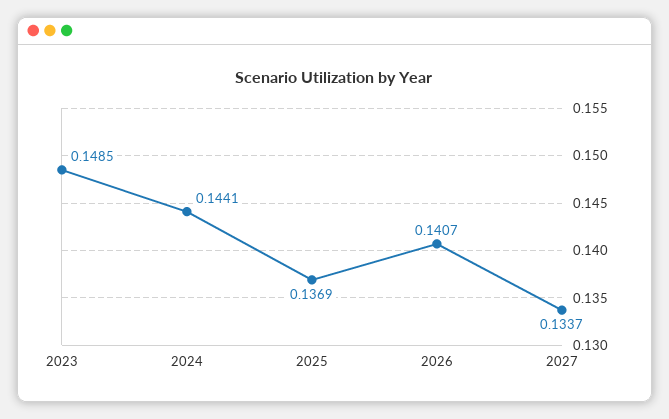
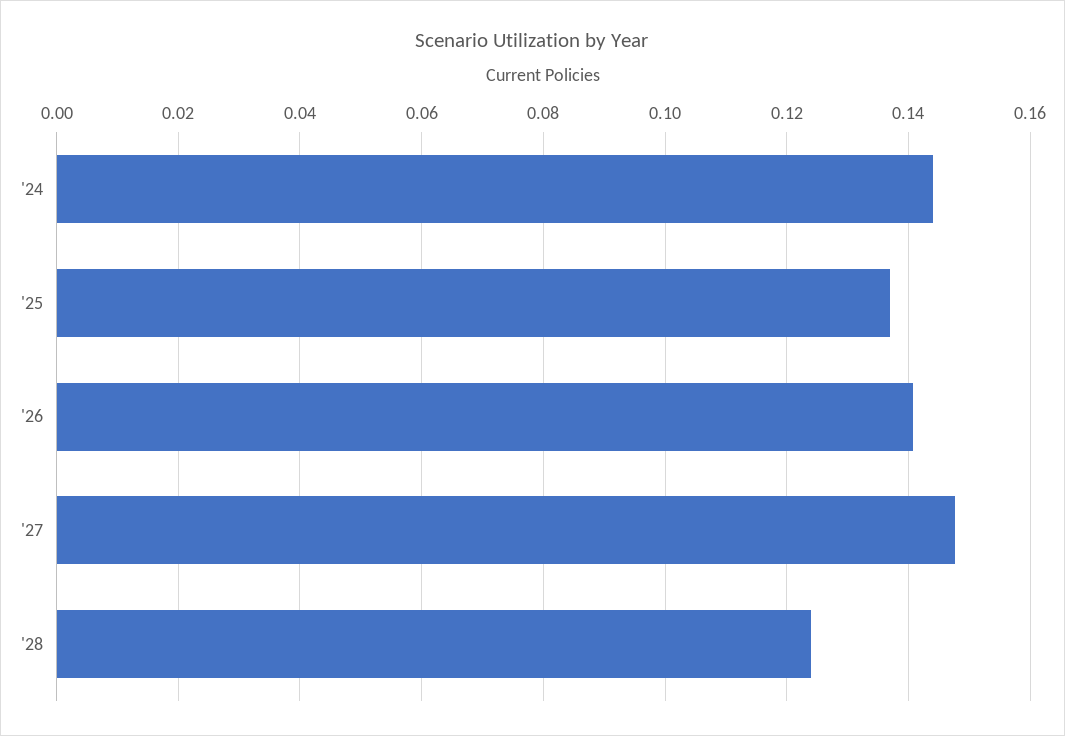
2023: 0.1485 -> none
2027: 0.1337 -> 0.148
'28: none -> 0.124

